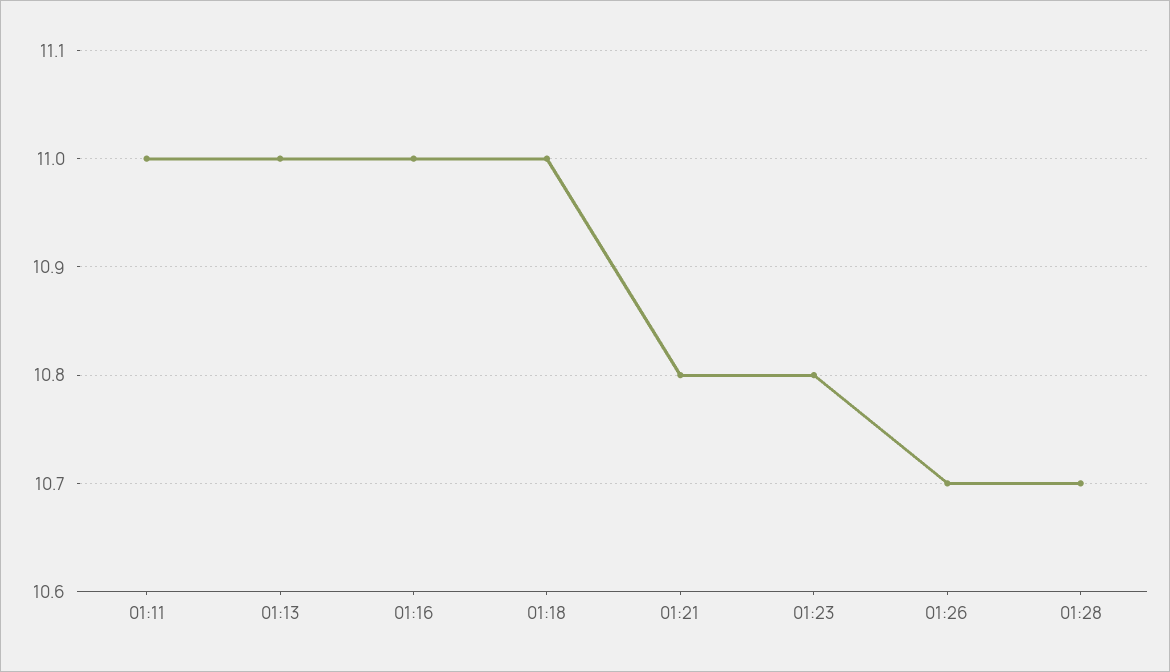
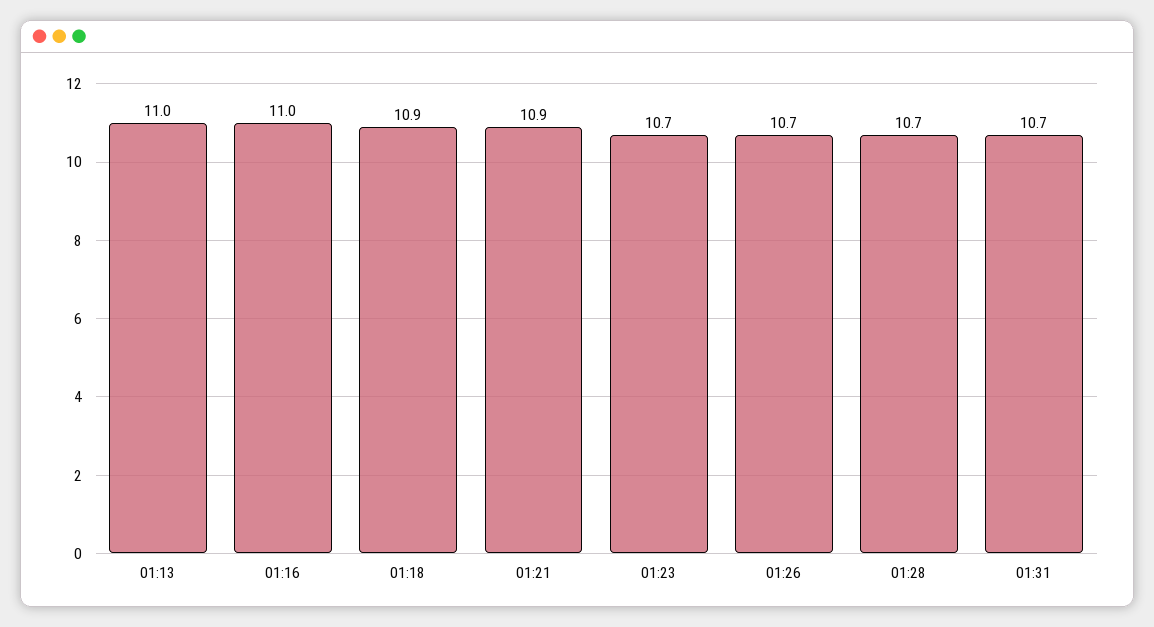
01:11: 11 -> none
01:18: 11 -> 10.9
01:21: 10.8 -> 10.9
01:23: 10.8 -> 10.7
01:31: none -> 10.7

